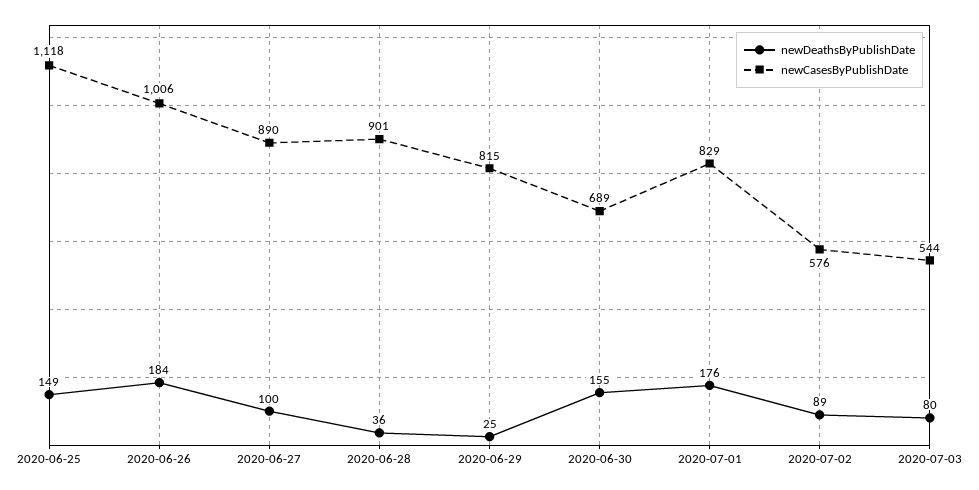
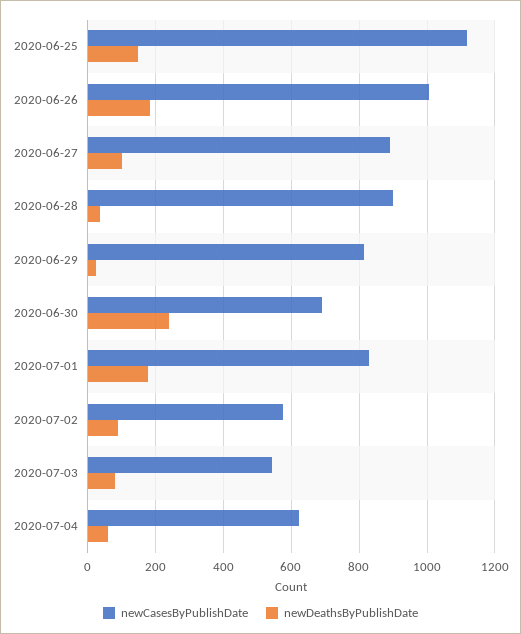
newDeathsByPublishDate, 2020-06-30: 155 -> 240
newCasesByPublishDate, 2020-07-04: none -> 620
newDeathsByPublishDate, 2020-07-04: none -> 60

